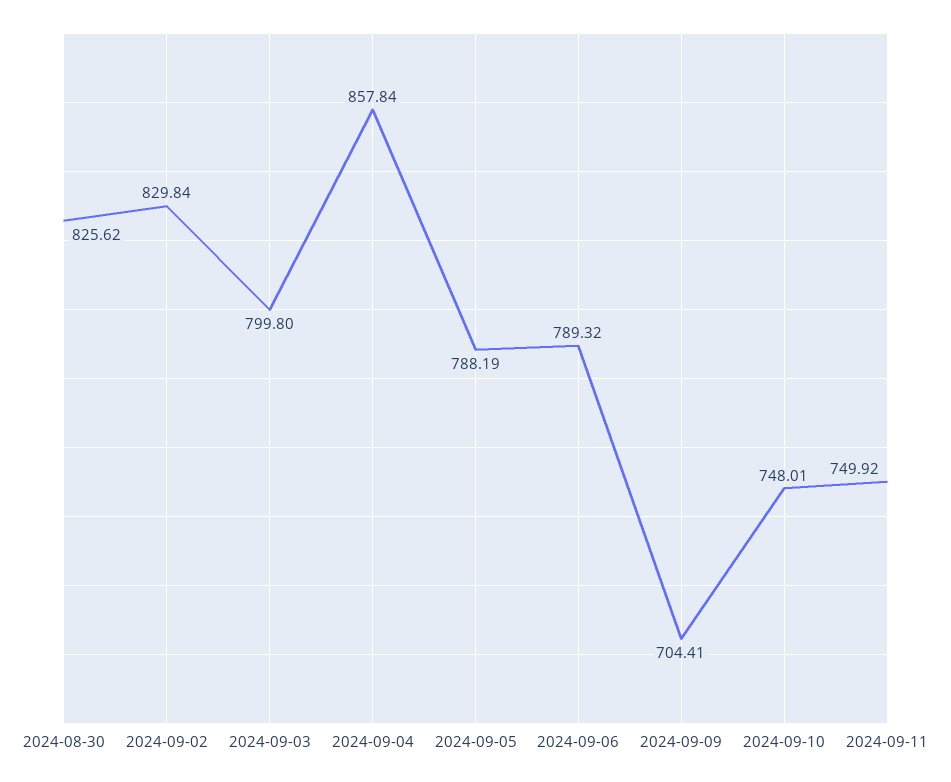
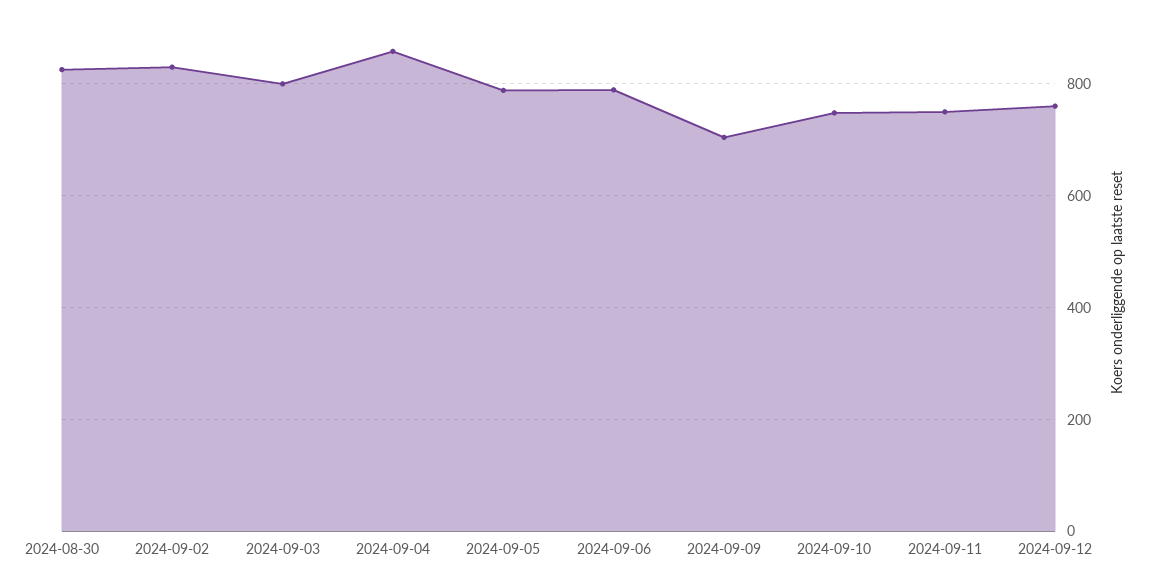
2024-09-12: none -> 760

